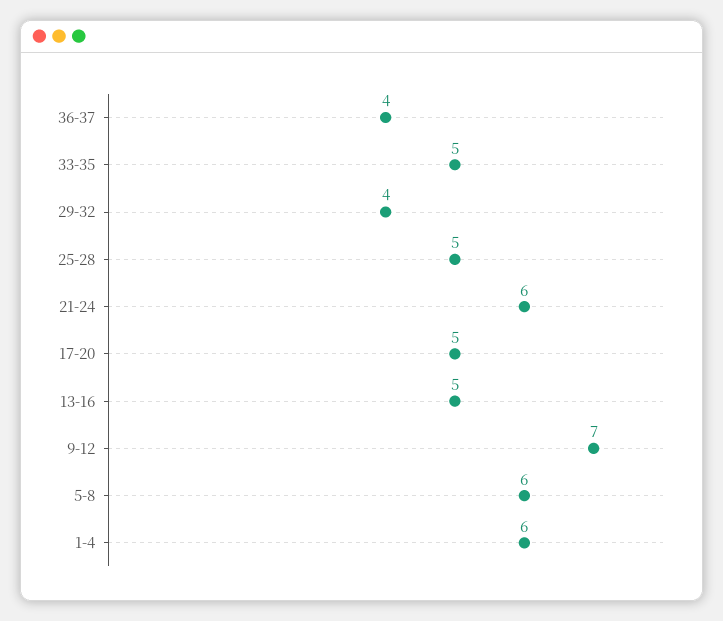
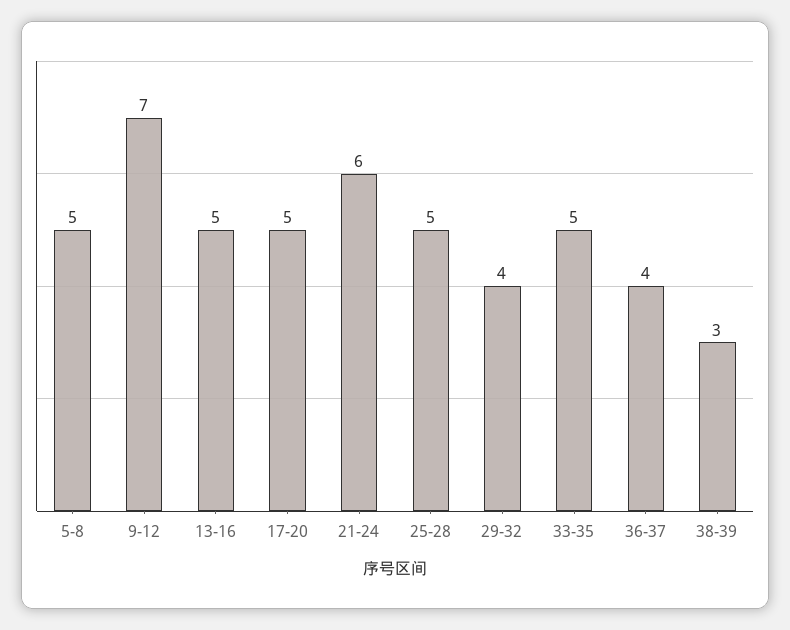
5-8: 6 -> 5
1-4: 6 -> none
38-39: none -> 3

